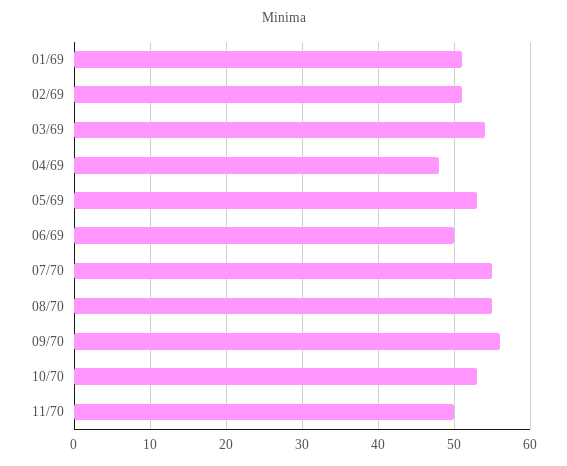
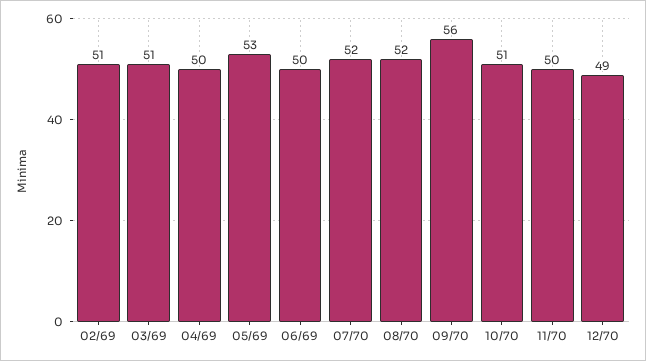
01/69: 51 -> none
03/69: 54 -> 51
04/69: 48 -> 50
07/70: 55 -> 52
08/70: 55 -> 52
10/70: 53 -> 51
12/70: none -> 49

